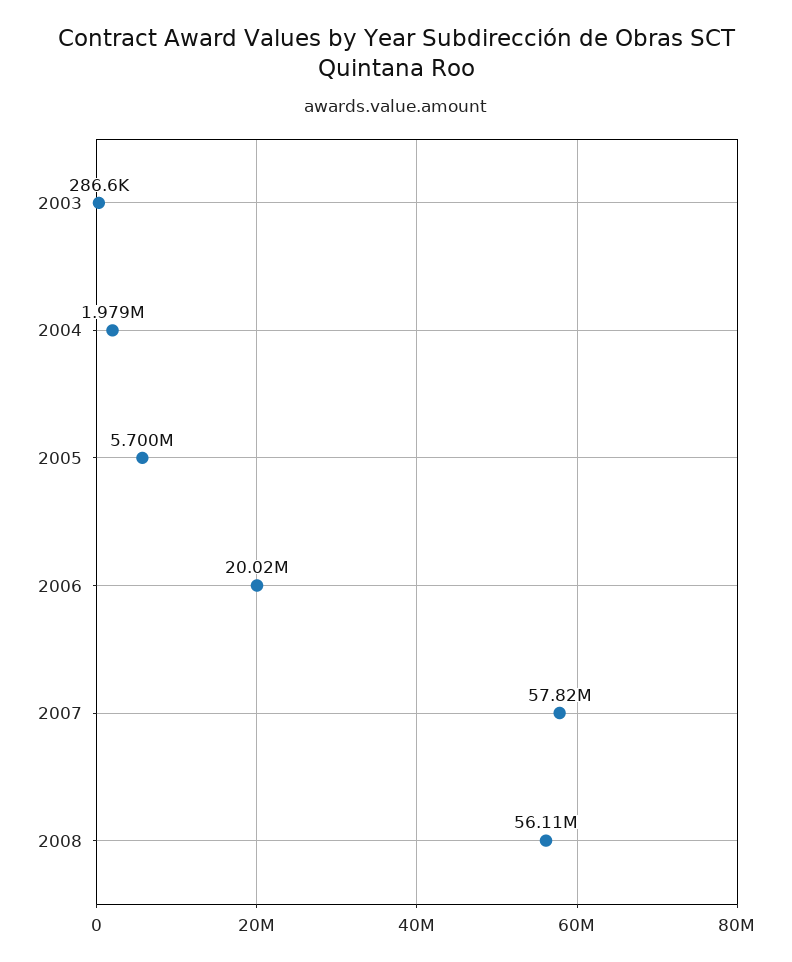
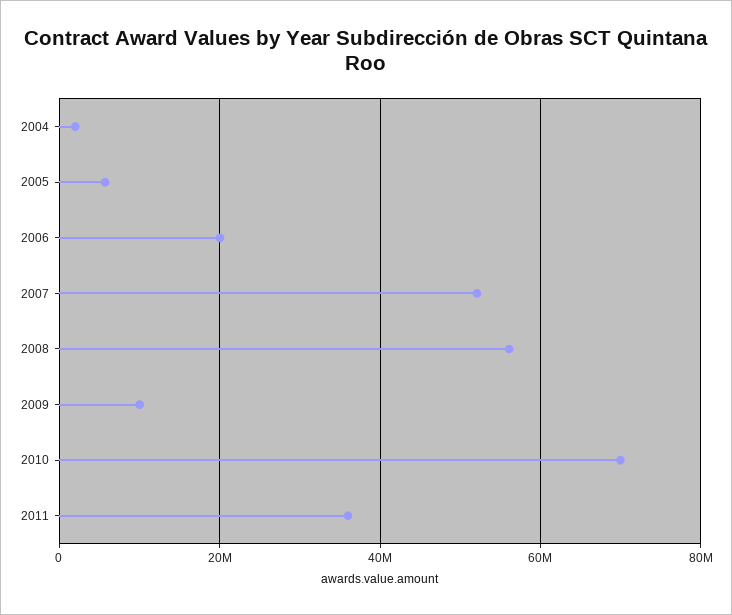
2003: 286600 -> none
2007: 57820000 -> 52000000
2009: none -> 10000000
2010: none -> 70000000
2011: none -> 36000000

